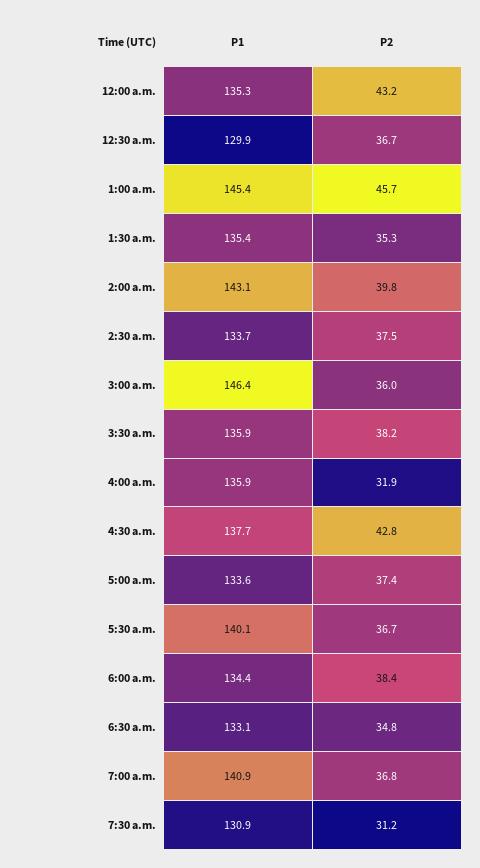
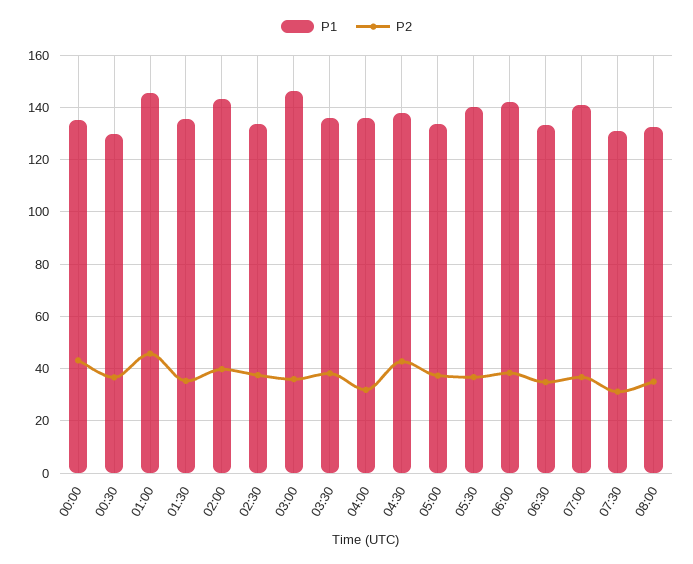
P1, 6:00 a.m.: 134.4 -> 142.5
P1, 08:00: none -> 132.5
P2, 08:00: none -> 35

